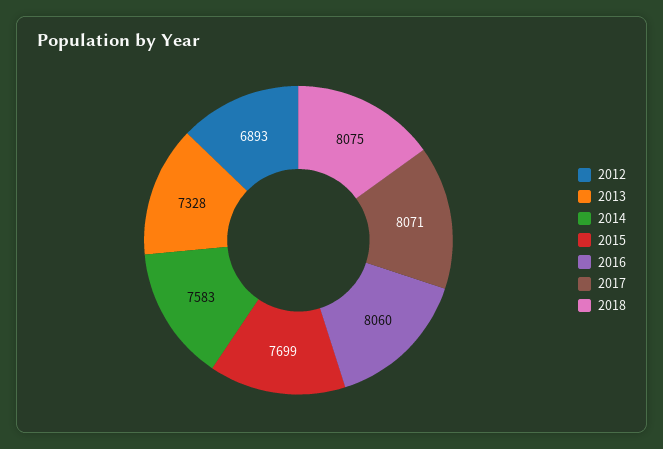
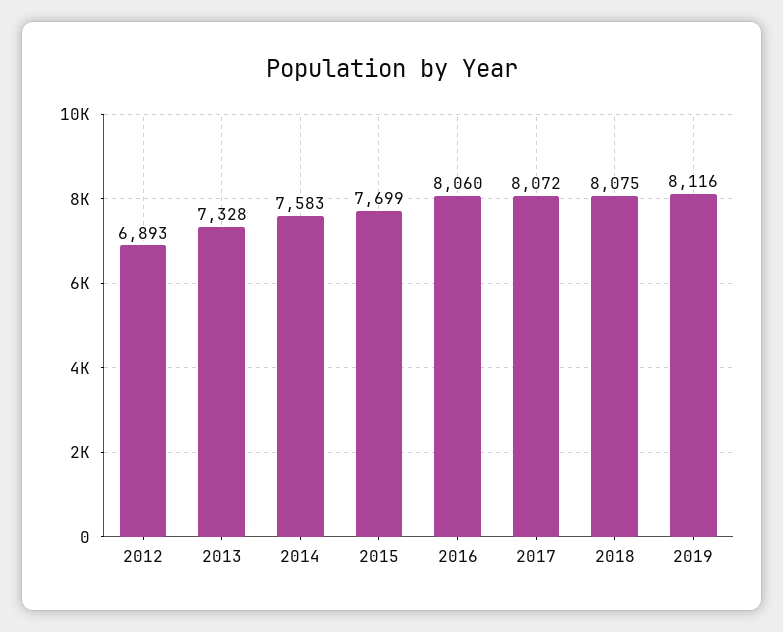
2017: 8071 -> 8072
2019: none -> 8116

